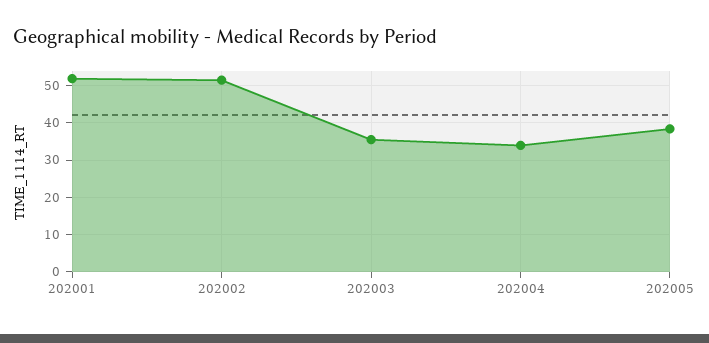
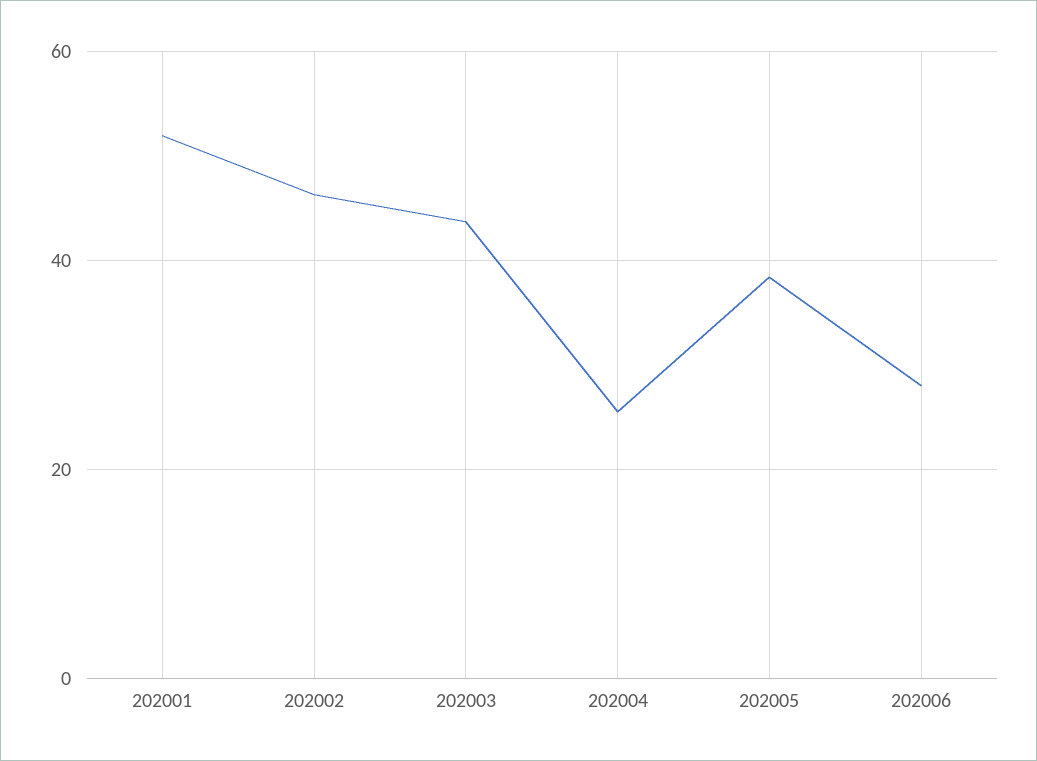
202002: 52 -> 46
202003: 36 -> 44
202004: 34 -> 26
202006: none -> 28

